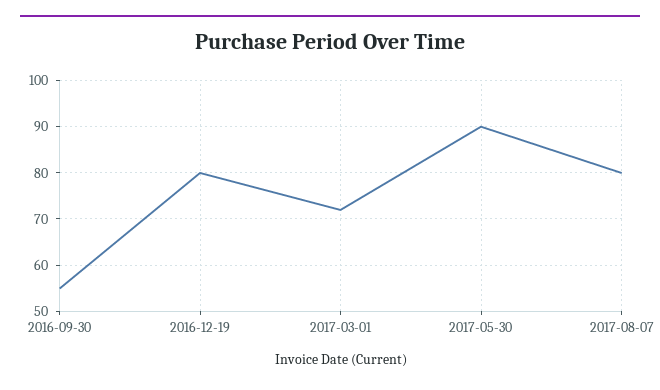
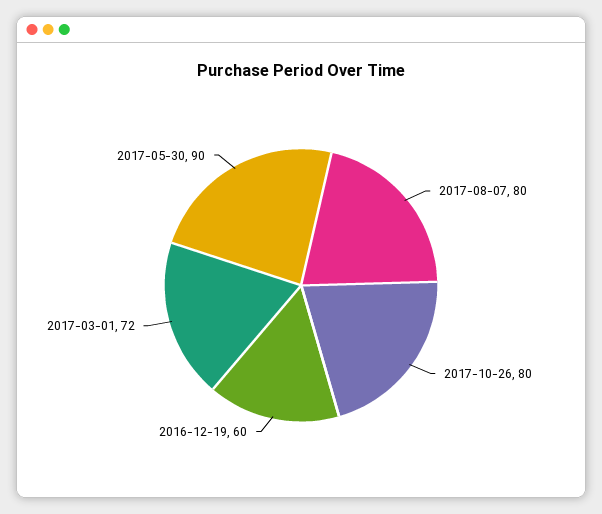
2016-09-30: 55 -> none
2016-12-19: 80 -> 60
2017-10-26: none -> 80

